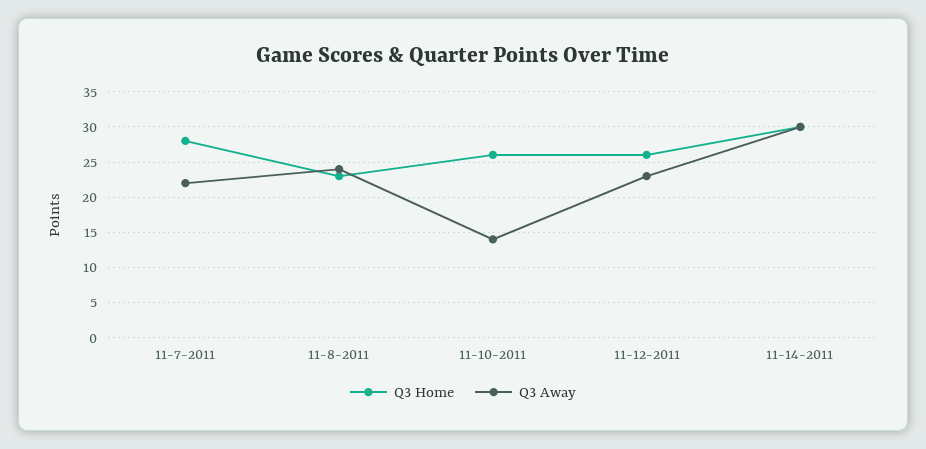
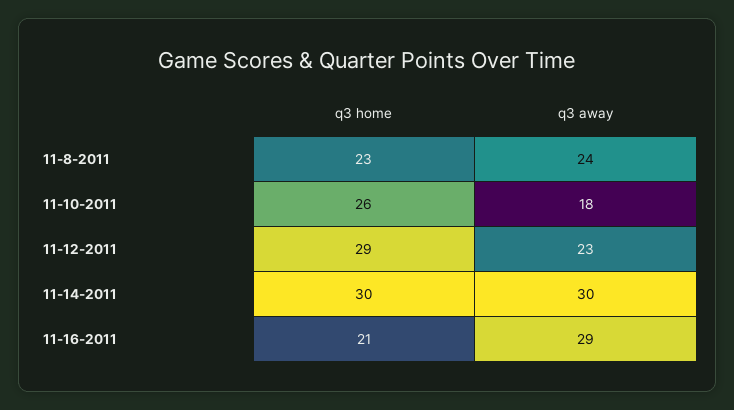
Q3 Home, 11-7-2011: 28 -> none
Q3 Away, 11-7-2011: 22 -> none
Q3 Away, 11-10-2011: 14 -> 18
Q3 Home, 11-12-2011: 26 -> 29
Q3 Home, 11-16-2011: none -> 21
Q3 Away, 11-16-2011: none -> 29

